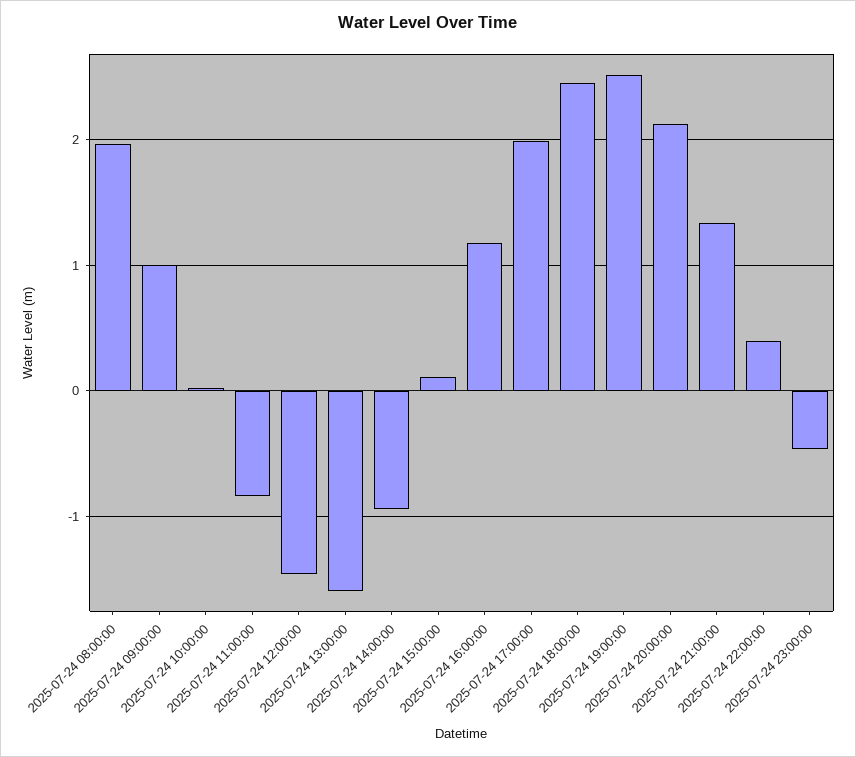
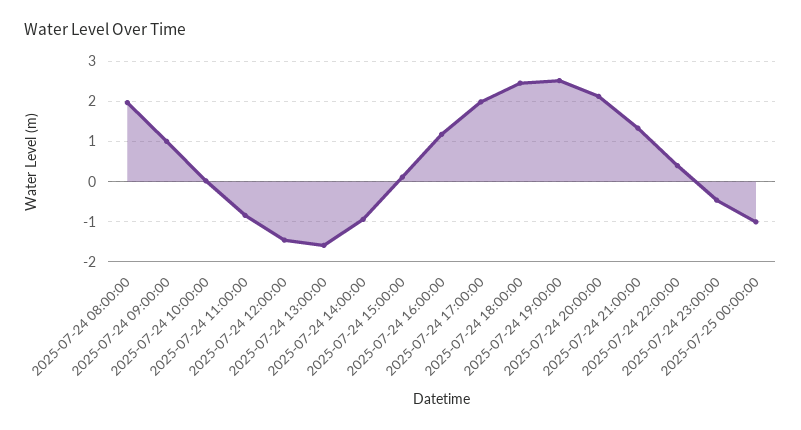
2025-07-25 00:00:00: none -> -1

